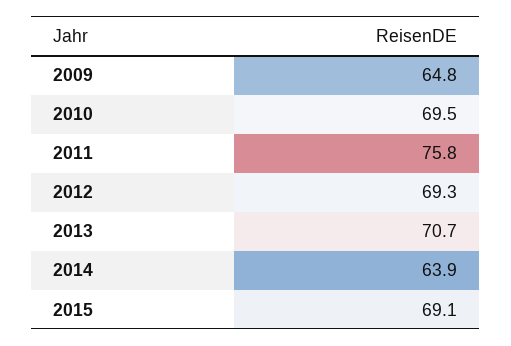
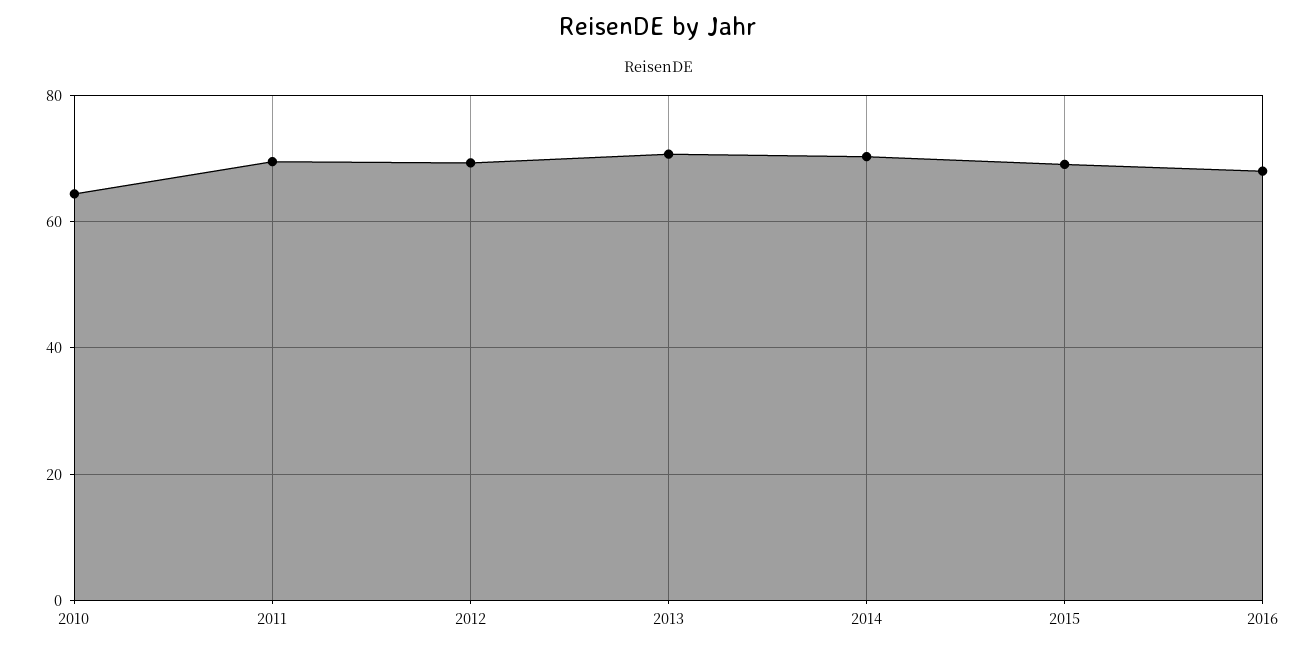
2009: 64.8 -> none
2010: 69.5 -> 64
2011: 75.8 -> 70
2014: 63.9 -> 70
2016: none -> 68

